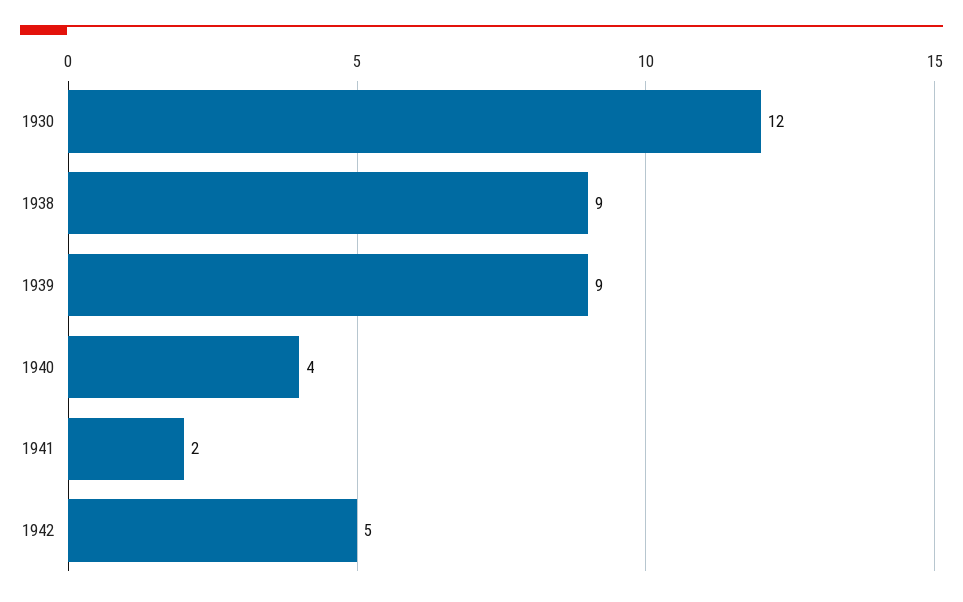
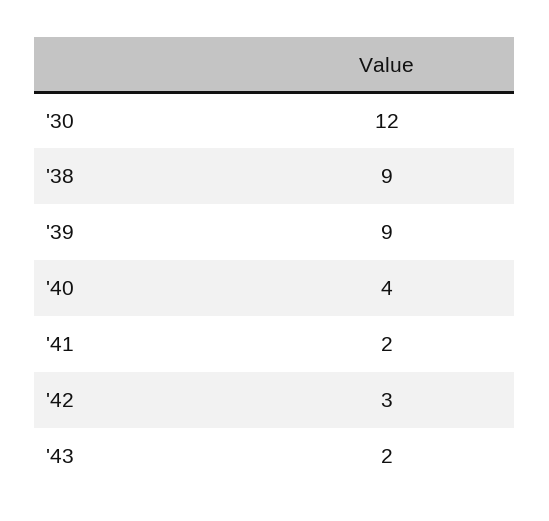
1942: 5 -> 3
'43: none -> 2

